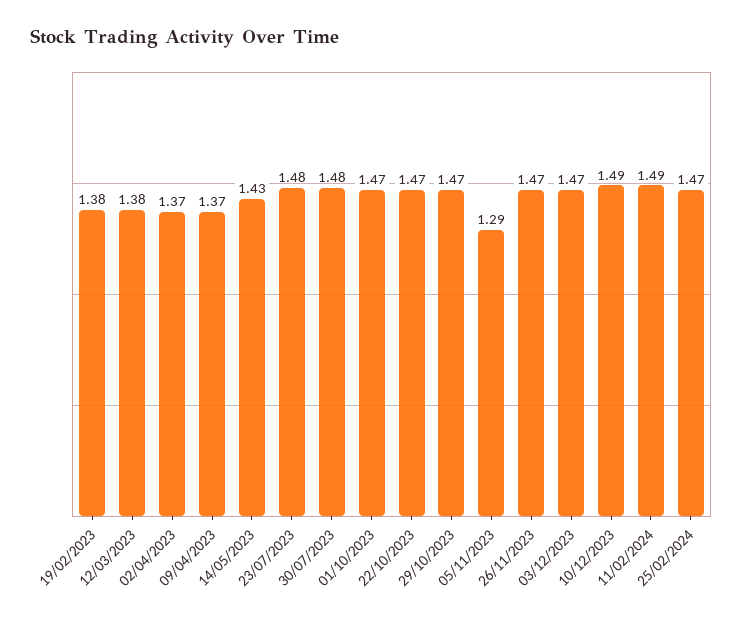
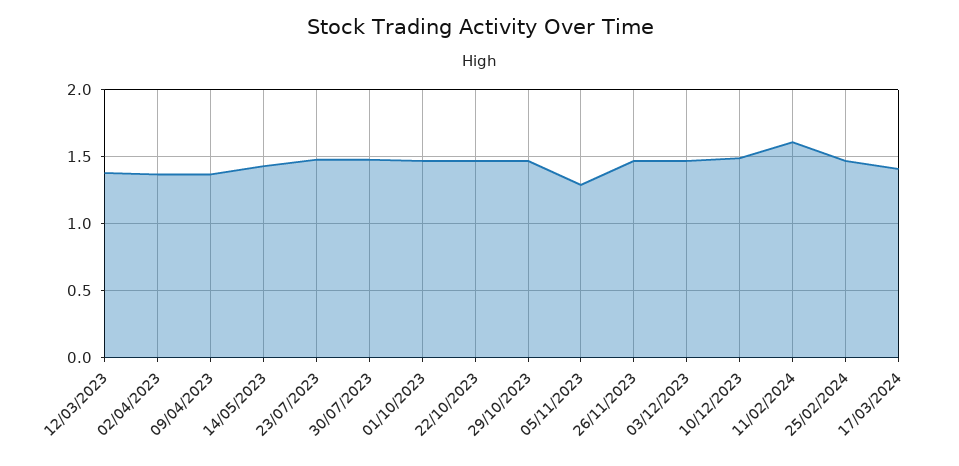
19/02/2023: 1.38 -> none
11/02/2024: 1.49 -> 1.6
17/03/2024: none -> 1.4

